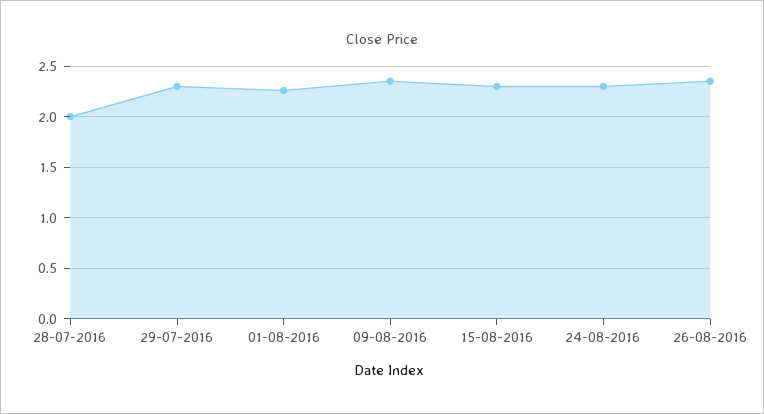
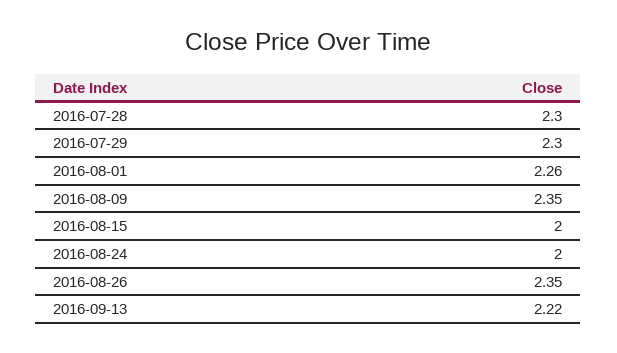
28-07-2016: 2 -> 2.3
15-08-2016: 2.3 -> 2
24-08-2016: 2.3 -> 2
2016-09-13: none -> 2.22

